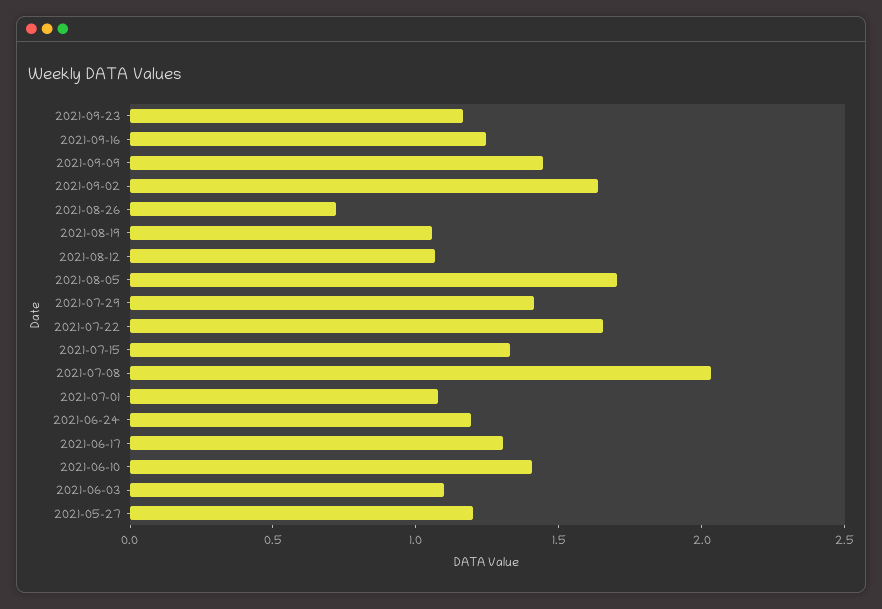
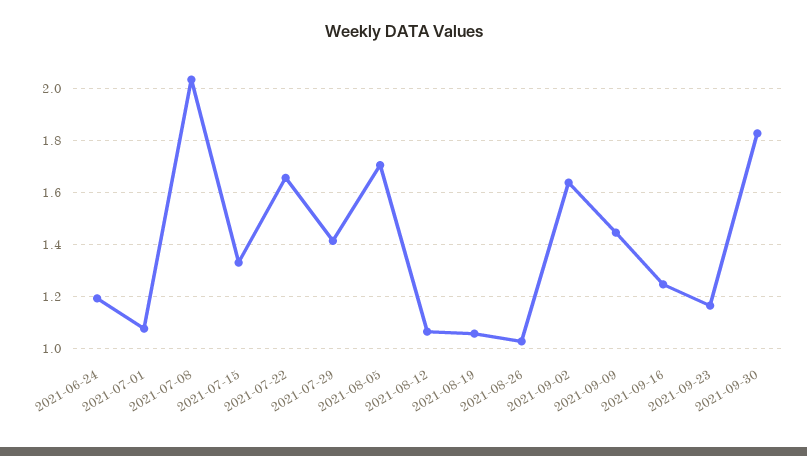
2021-08-26: 0.7 -> 1.025
2021-06-17: 1.3 -> none
2021-06-10: 1.4 -> none
2021-06-03: 1.1 -> none
2021-05-27: 1.2 -> none
2021-09-30: none -> 1.825

